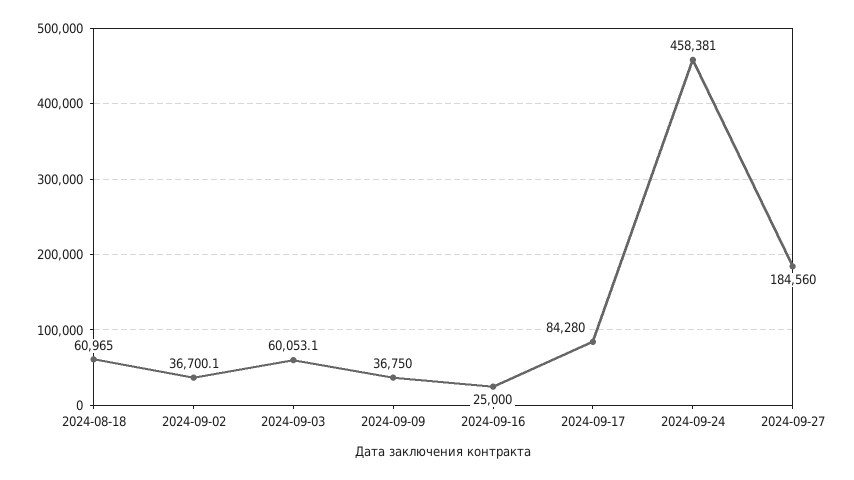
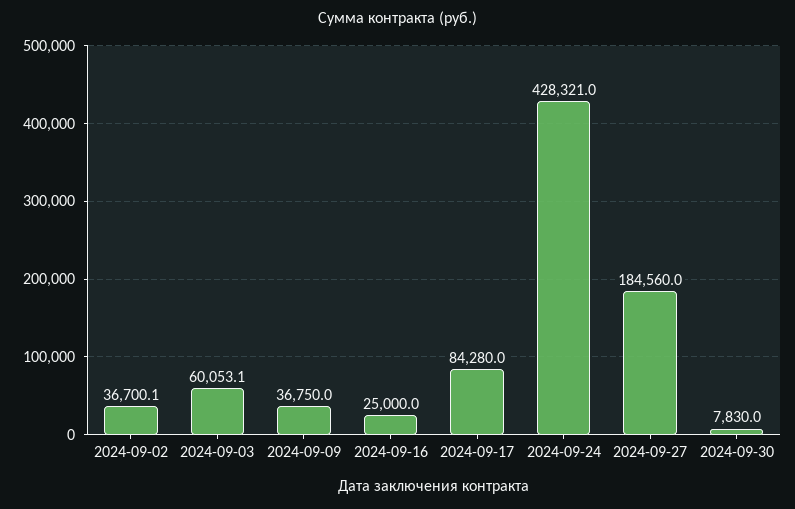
2024-08-18: 60965 -> none
2024-09-24: 458381 -> 428321
2024-09-30: none -> 7830

